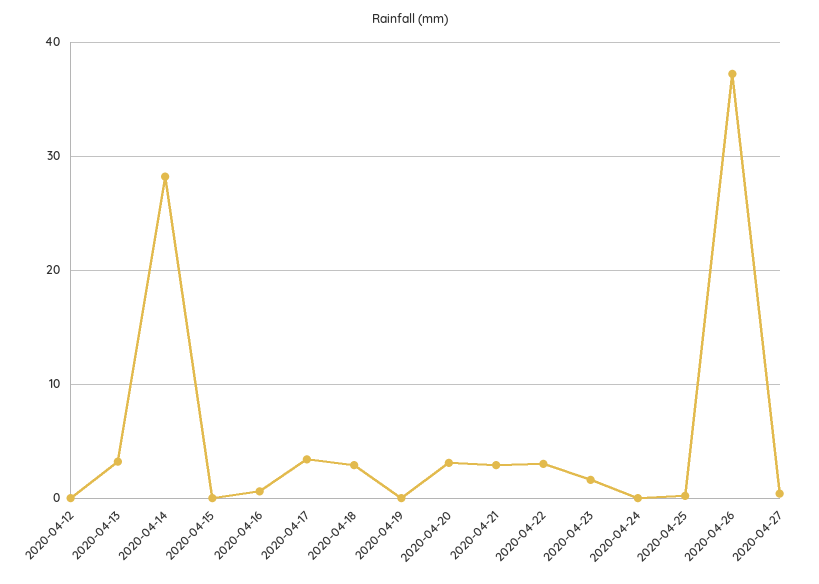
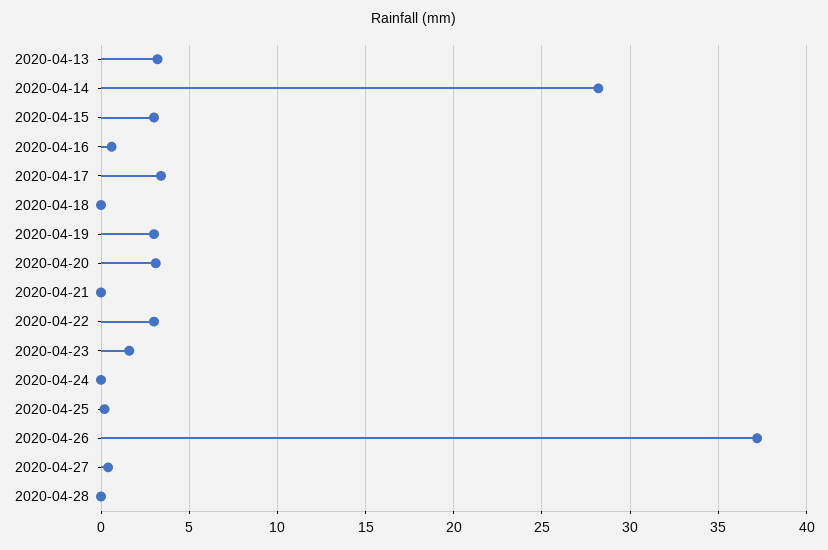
2020-04-12: 0 -> none
2020-04-15: 0 -> 3
2020-04-18: 3 -> 0
2020-04-19: 0 -> 3
2020-04-21: 3 -> 0
2020-04-28: none -> 0

